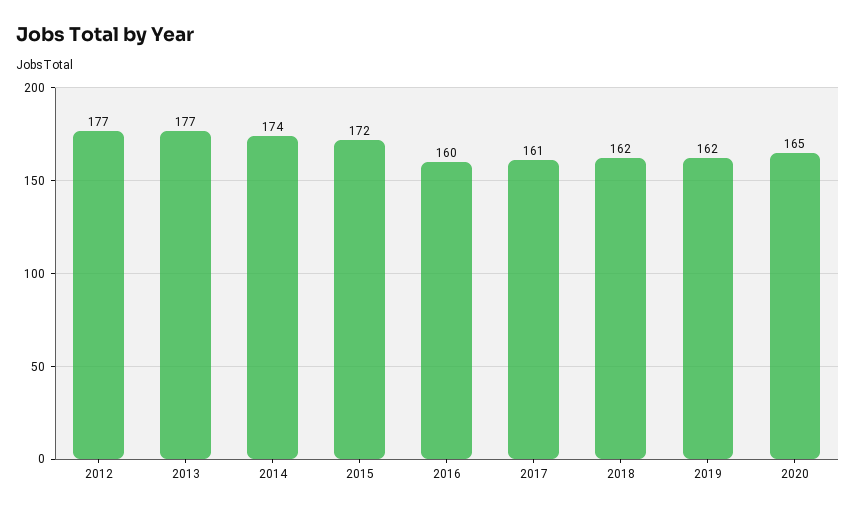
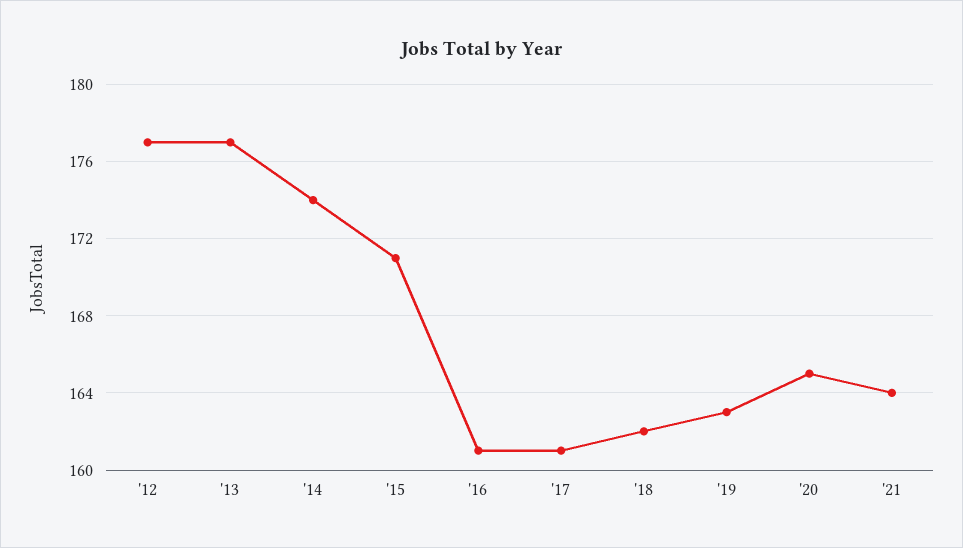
2015: 172 -> 171
2016: 160 -> 161
2019: 162 -> 163
'21: none -> 164

